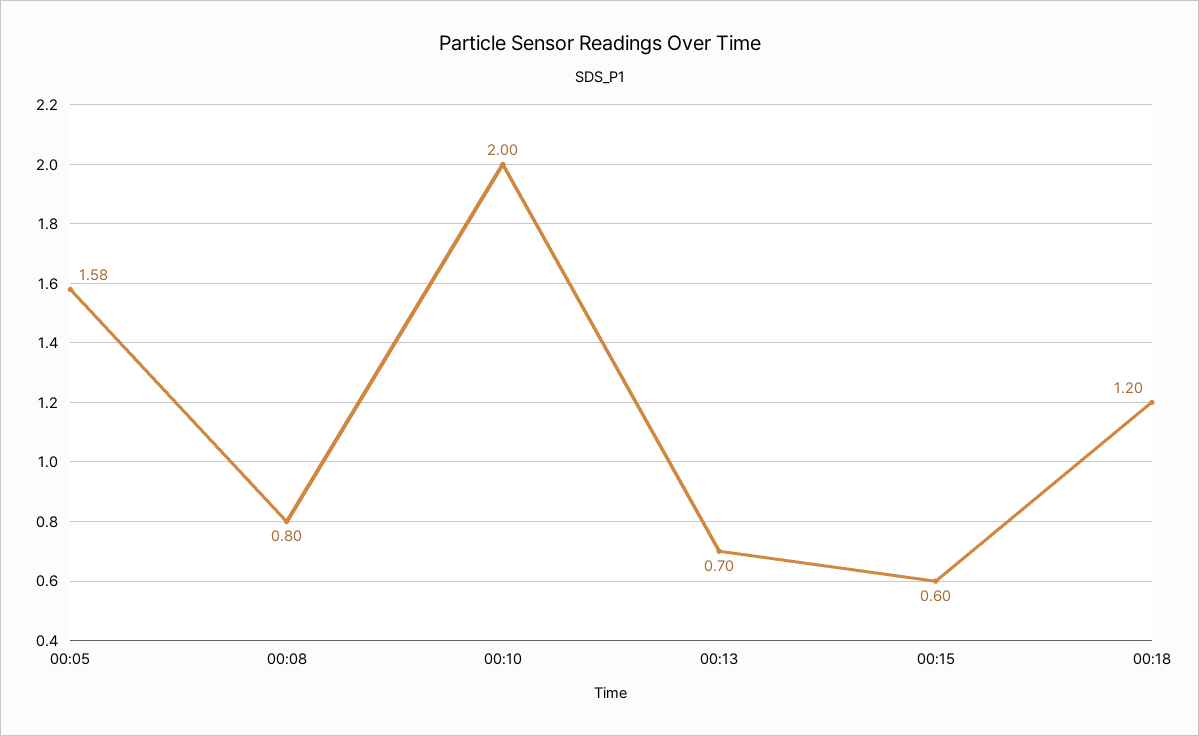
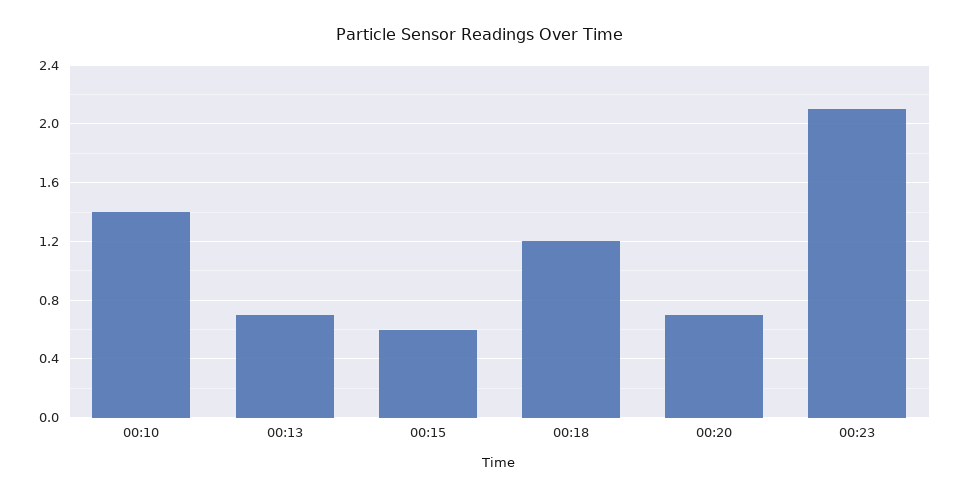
00:05: 1.58 -> none
00:08: 0.8 -> none
00:10: 2 -> 1.4
00:20: none -> 0.7
00:23: none -> 2.1

